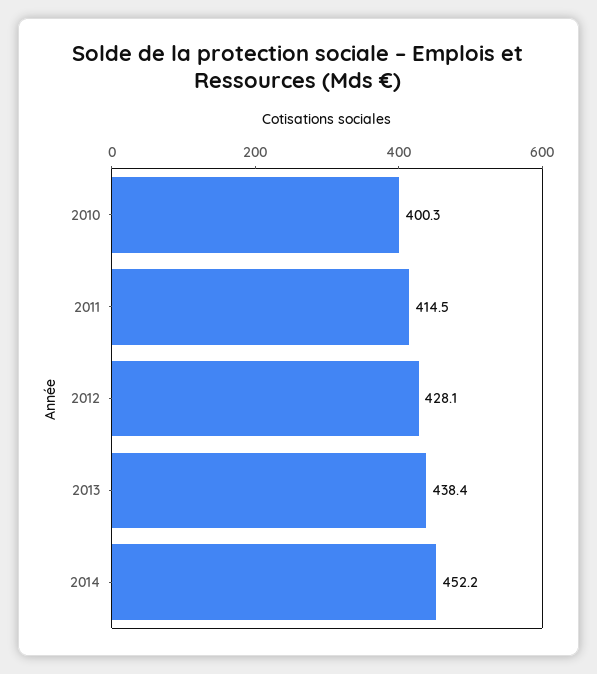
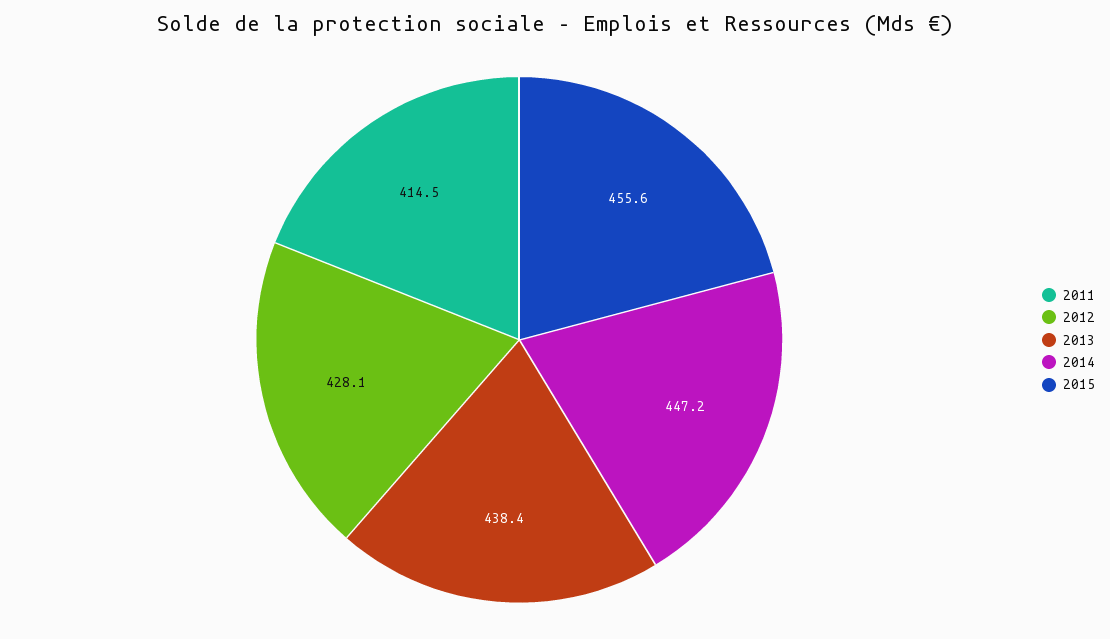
2010: 400.3 -> none
2014: 452.2 -> 447.2
2015: none -> 455.6

